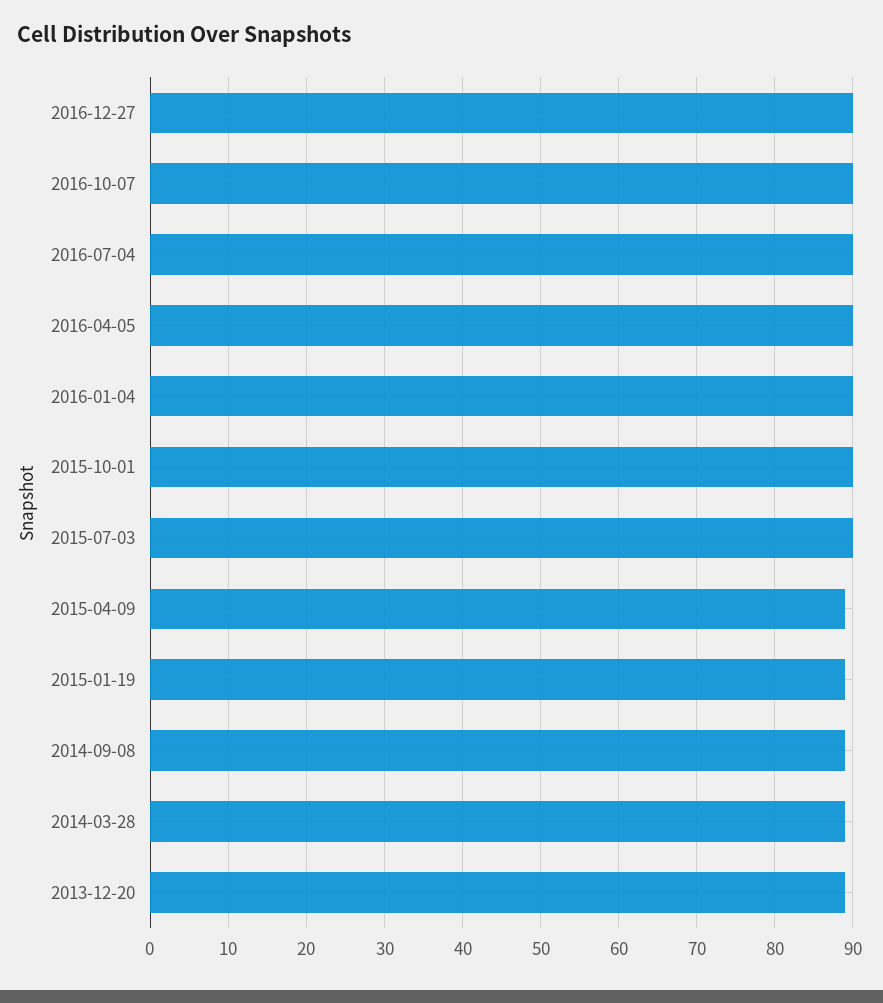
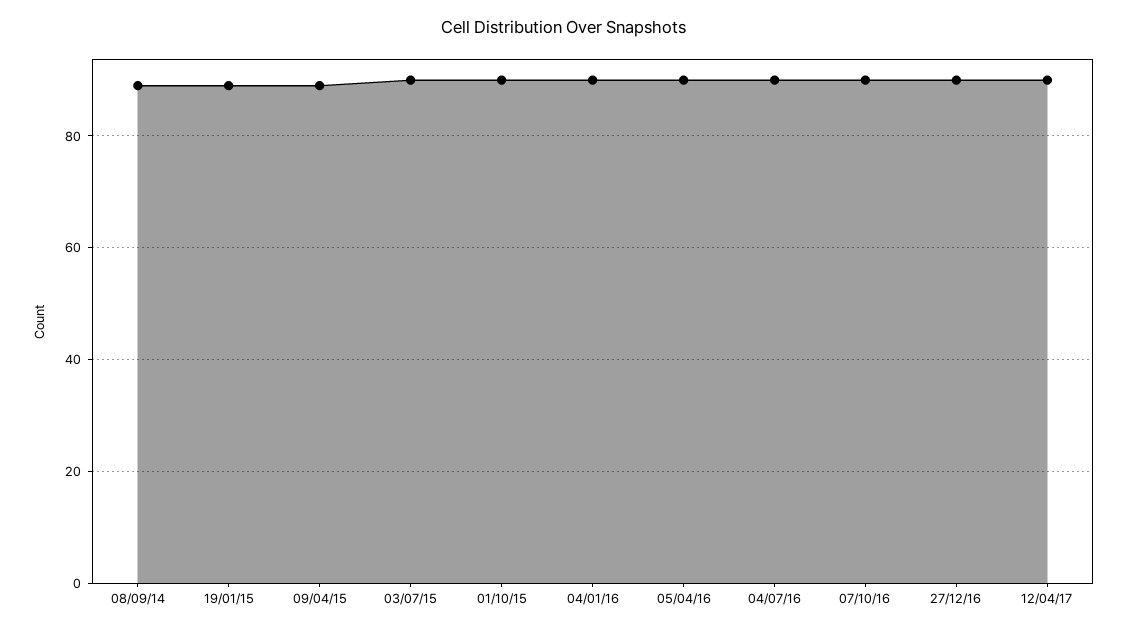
2014-03-28: 89 -> none
2013-12-20: 89 -> none
12/04/17: none -> 90

